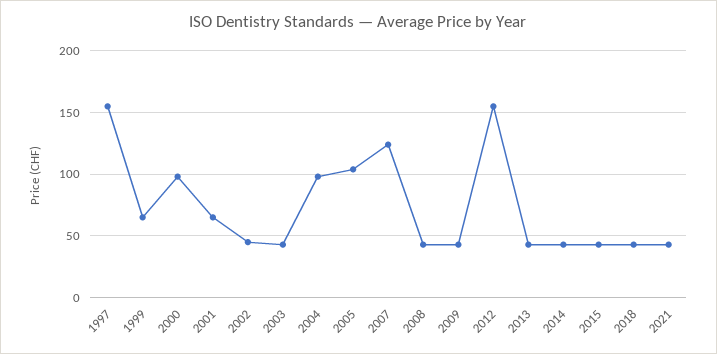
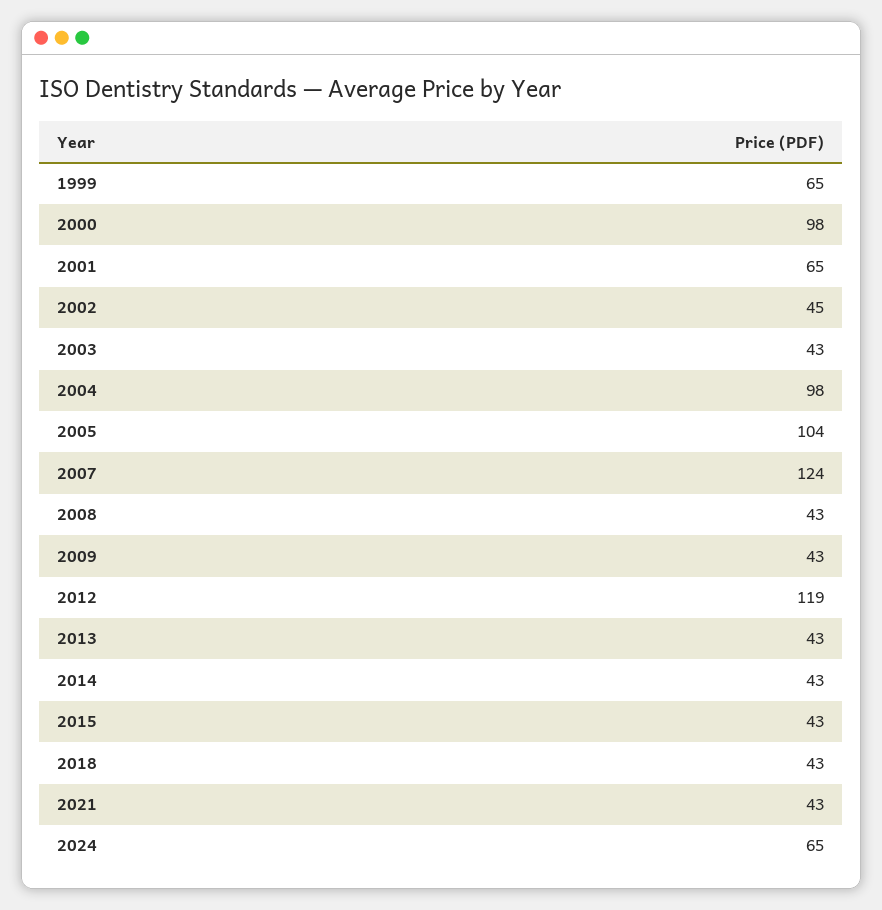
1997: 155 -> none
2012: 155 -> 119
2024: none -> 65

